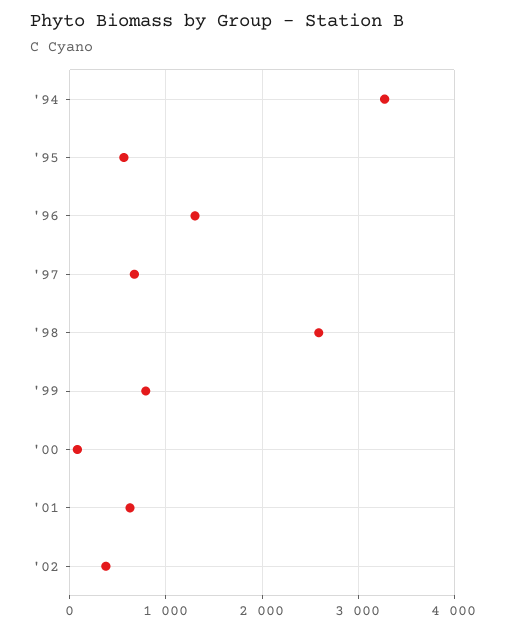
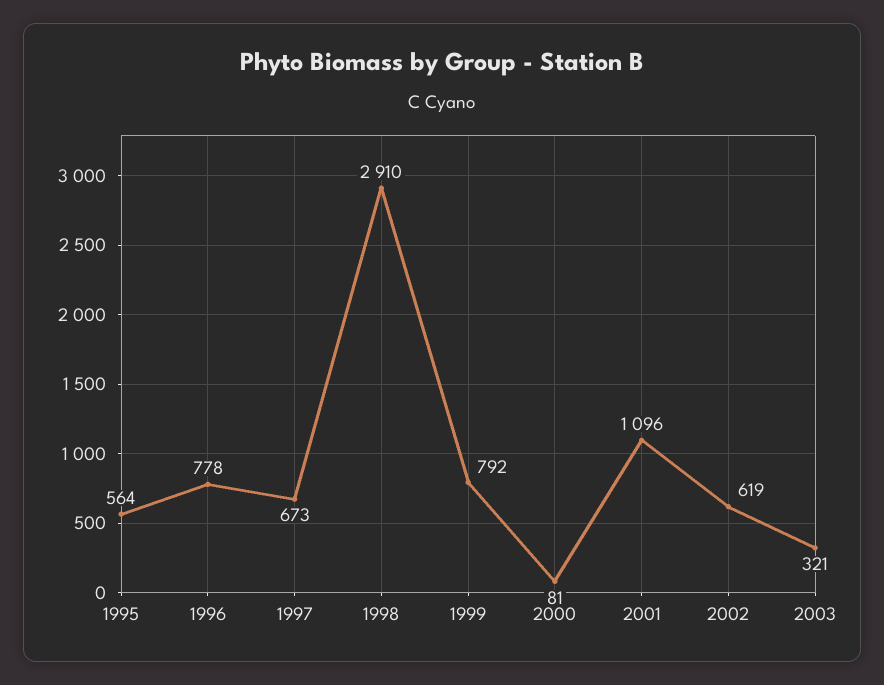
'94: 3300 -> none
'96: 1300 -> 778
'98: 2600 -> 2910
'01: 600 -> 1096
'02: 400 -> 619
2003: none -> 321

